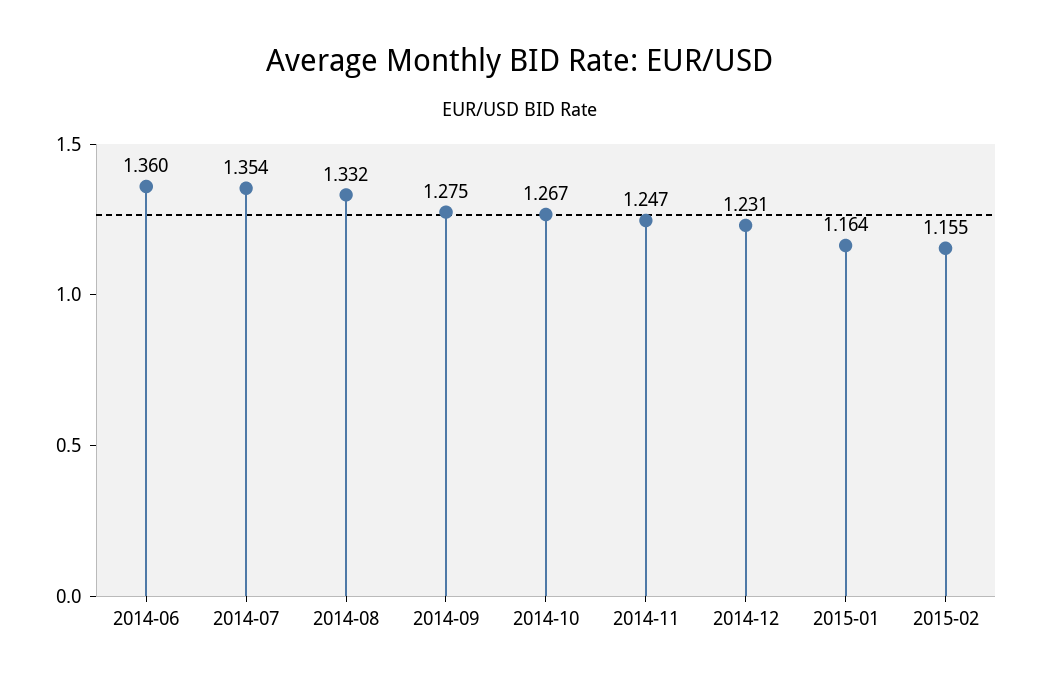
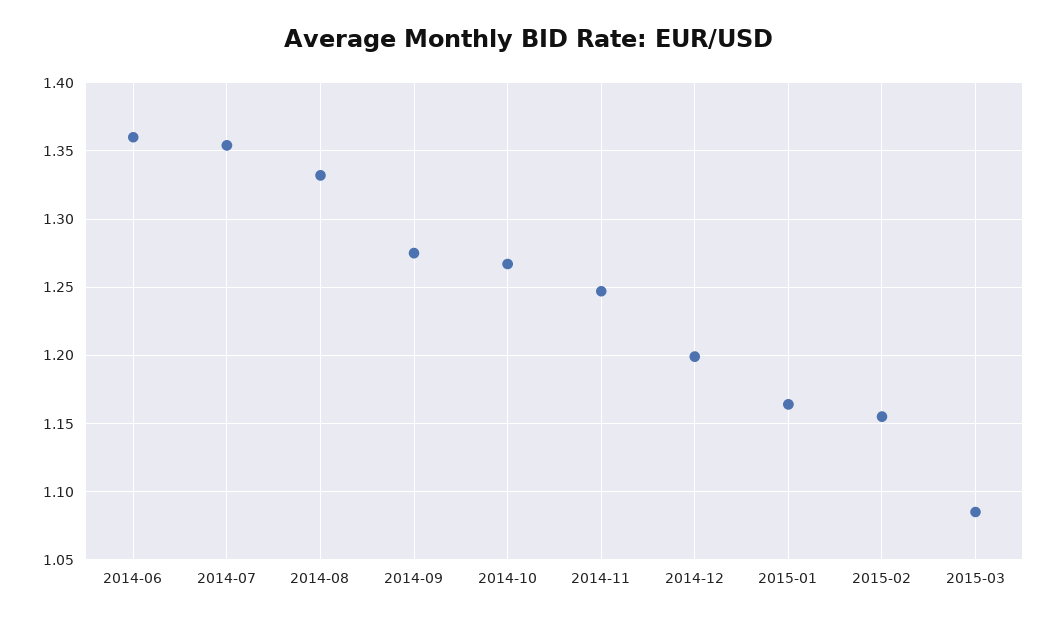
2014-12: 1.231 -> 1.2
2015-03: none -> 1.085

